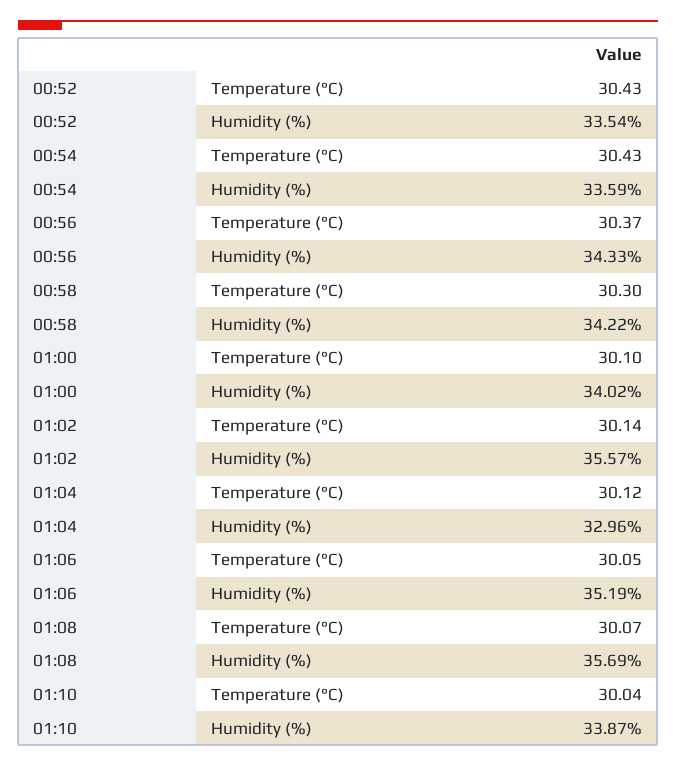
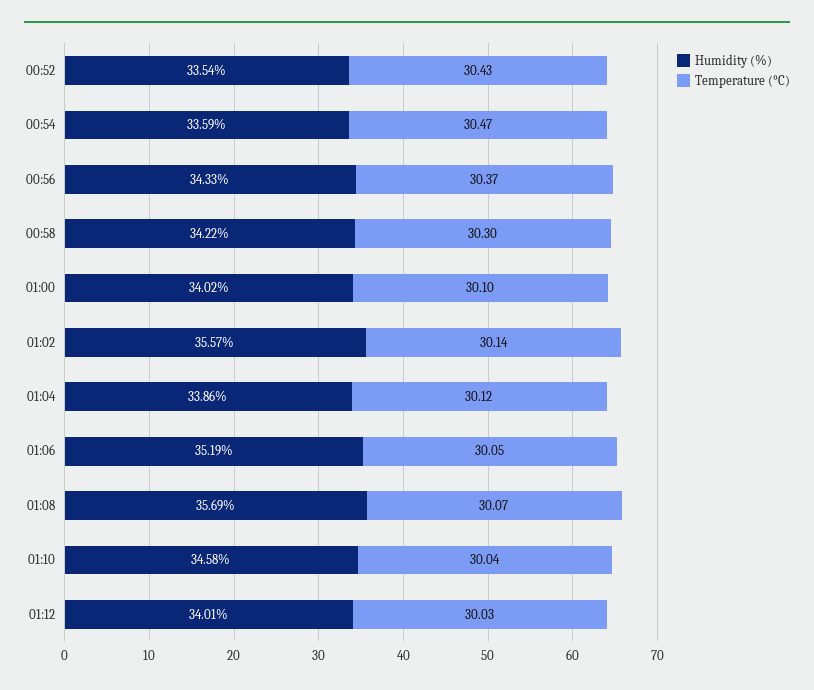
Temperature (°C), 00:54: 30.43 -> 30.47
Humidity (%), 01:04: 32.96 -> 33.86
Humidity (%), 01:10: 33.87 -> 34.58
Humidity (%), 01:12: none -> 34.01
Temperature (°C), 01:12: none -> 30.03

